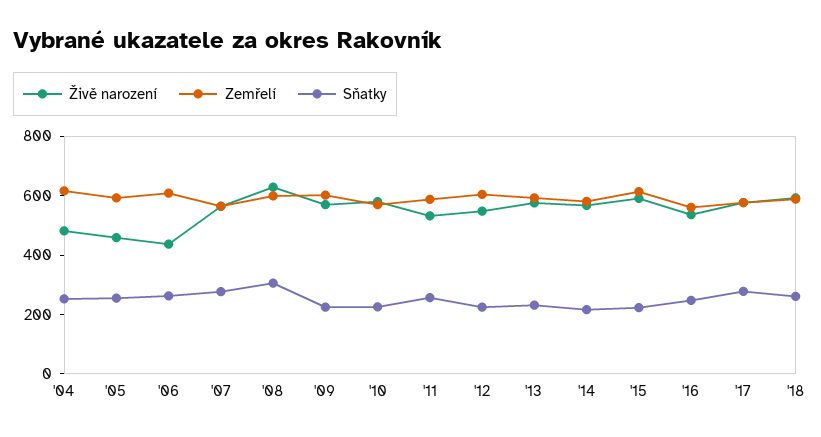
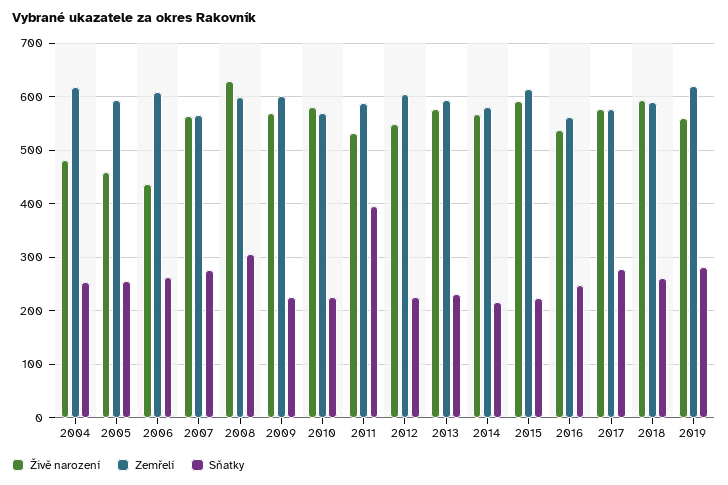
Sňatky, '11: 250 -> 400
Živě narození, 2019: none -> 560
Zemřelí, 2019: none -> 620
Sňatky, 2019: none -> 280

